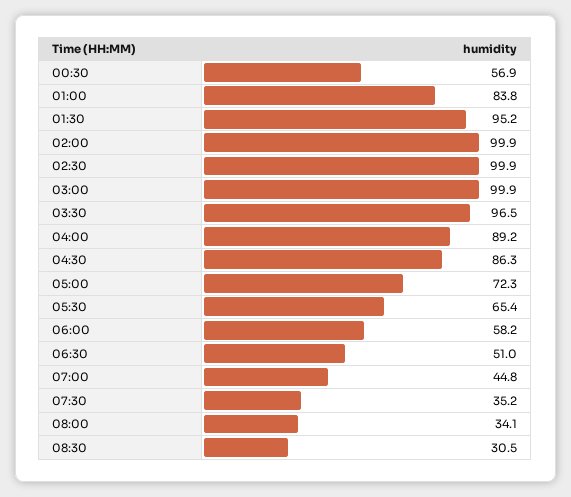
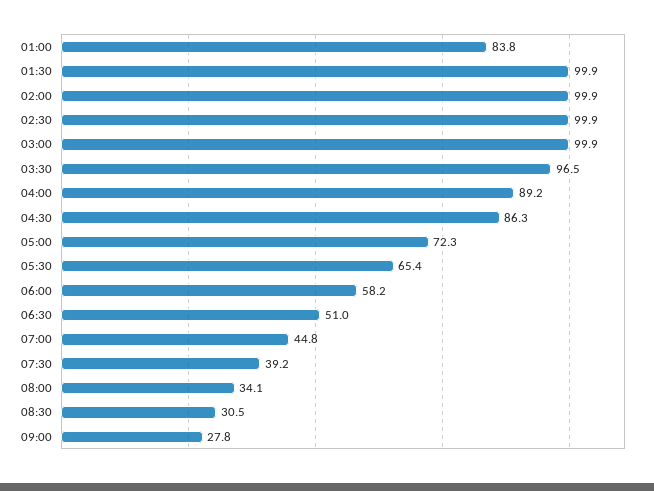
00:30: 56.9 -> none
01:30: 95.2 -> 99.9
07:30: 35.2 -> 39.2
09:00: none -> 27.8

